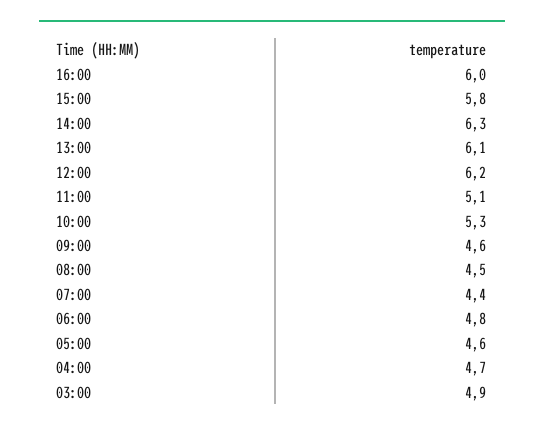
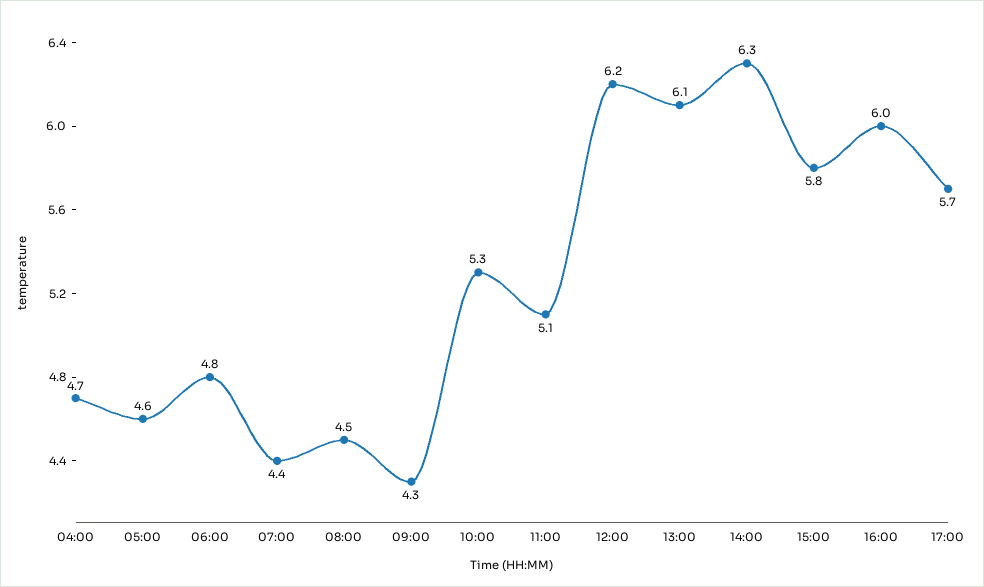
09:00: 4.6 -> 4.3
03:00: 4.9 -> none
17:00: none -> 5.7

